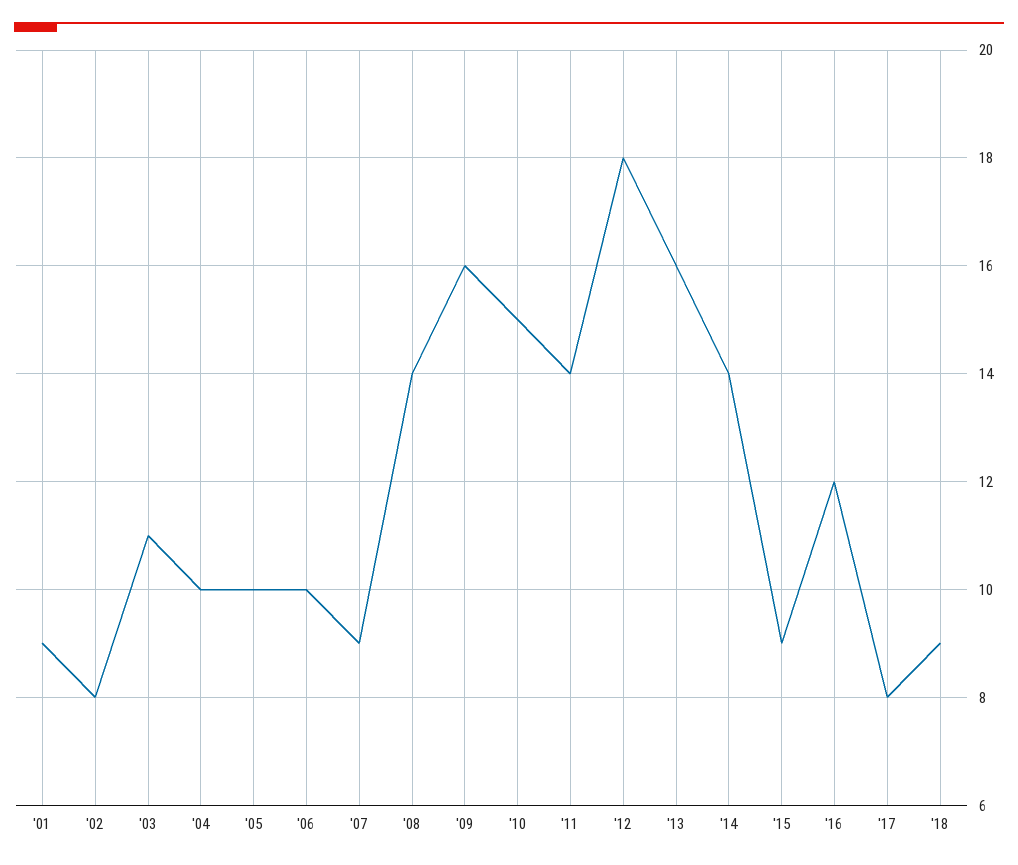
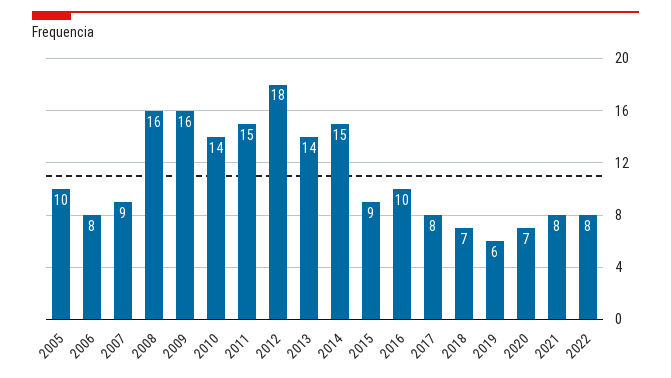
'01: 9 -> none
'02: 8 -> none
'03: 11 -> none
'04: 10 -> none
'06: 10 -> 8
'08: 14 -> 16
'10: 15 -> 14
'11: 14 -> 15
'13: 16 -> 14
'14: 14 -> 15
'16: 12 -> 10
'18: 9 -> 7
2019: none -> 6
2020: none -> 7
2021: none -> 8
2022: none -> 8

